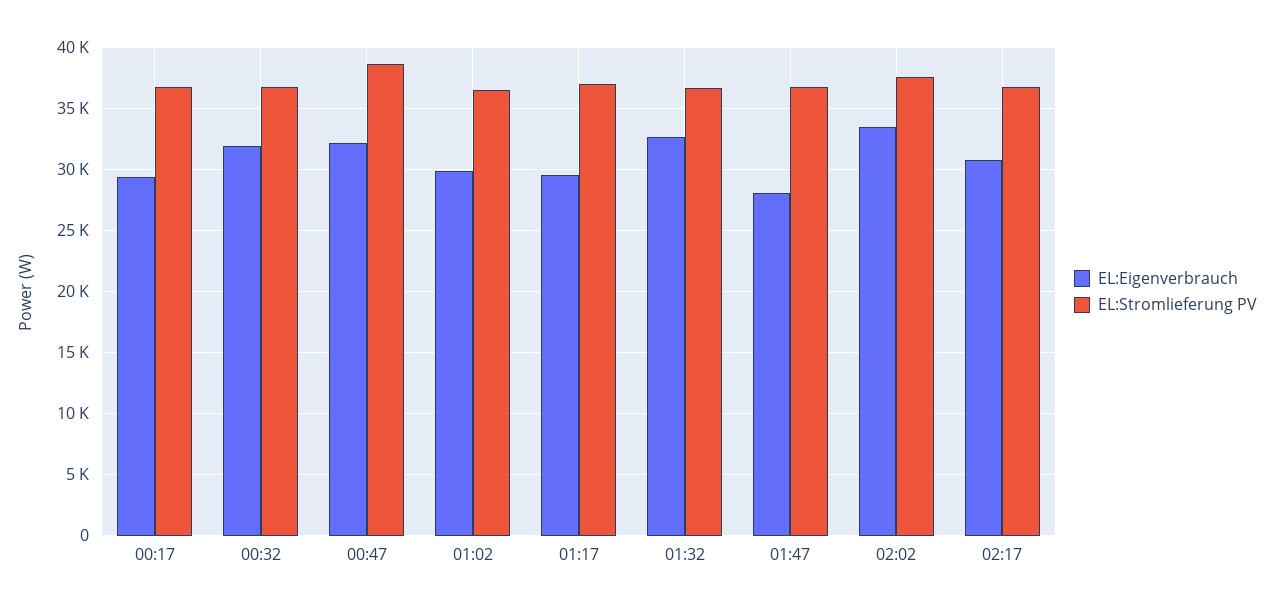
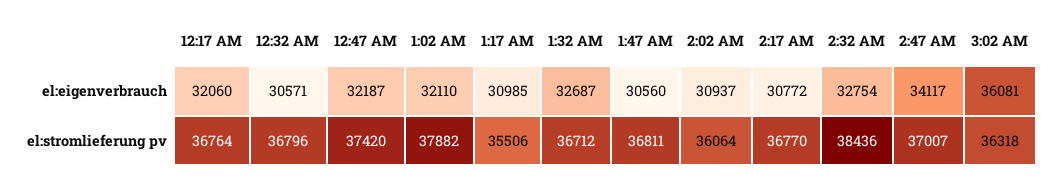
EL:Eigenverbrauch, 00:17: 29500 -> 32060
EL:Eigenverbrauch, 00:32: 32000 -> 30571
EL:Stromlieferung PV, 00:47: 38500 -> 37420
EL:Eigenverbrauch, 01:02: 30000 -> 32110
EL:Stromlieferung PV, 01:02: 36500 -> 37882
EL:Eigenverbrauch, 01:17: 29500 -> 30985
EL:Stromlieferung PV, 01:17: 37000 -> 35506
EL:Eigenverbrauch, 01:47: 28000 -> 30560
EL:Eigenverbrauch, 02:02: 33500 -> 30937
EL:Stromlieferung PV, 02:02: 37500 -> 36064
EL:Eigenverbrauch, 2:32 AM: none -> 32754
EL:Eigenverbrauch, 2:47 AM: none -> 34117
EL:Eigenverbrauch, 3:02 AM: none -> 36081
EL:Stromlieferung PV, 2:32 AM: none -> 38436
EL:Stromlieferung PV, 2:47 AM: none -> 37007
EL:Stromlieferung PV, 3:02 AM: none -> 36318

